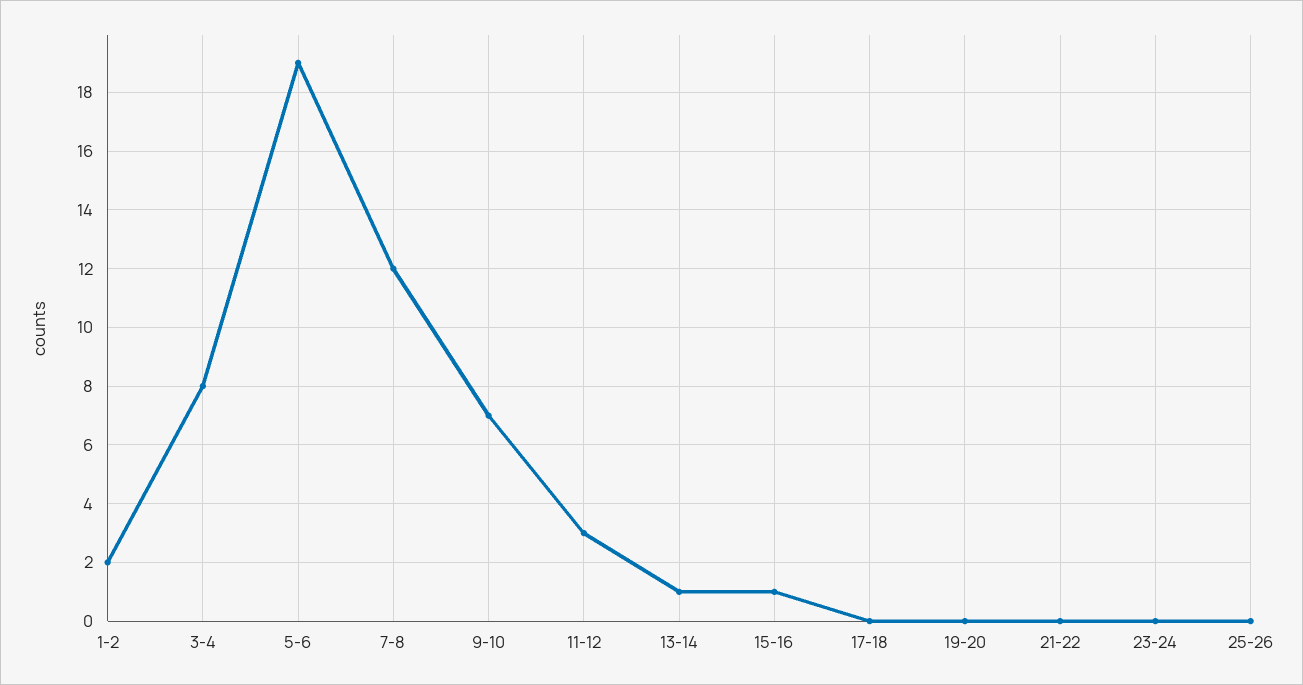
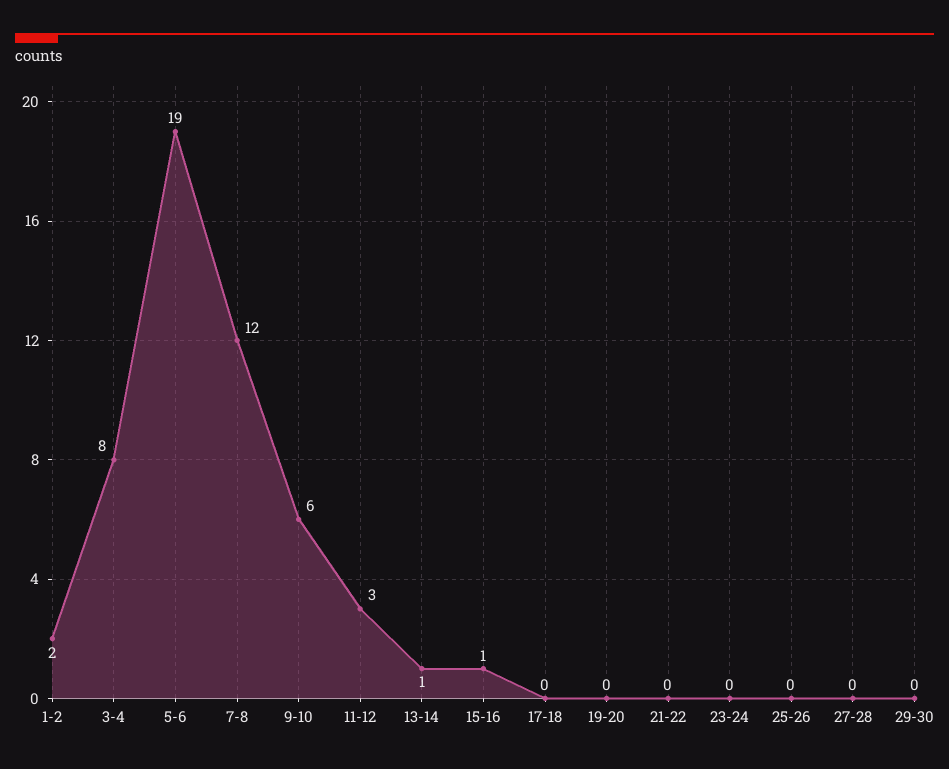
9-10: 7 -> 6
27-28: none -> 0
29-30: none -> 0

